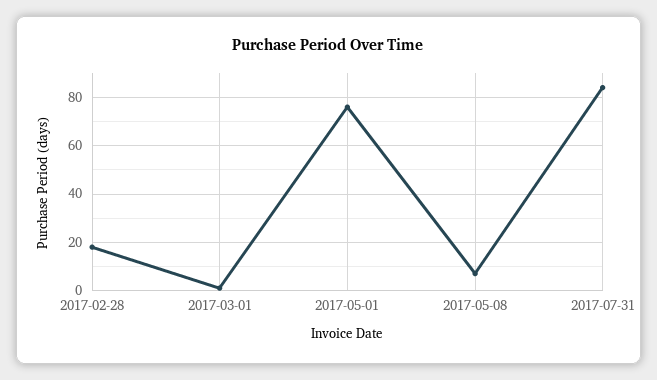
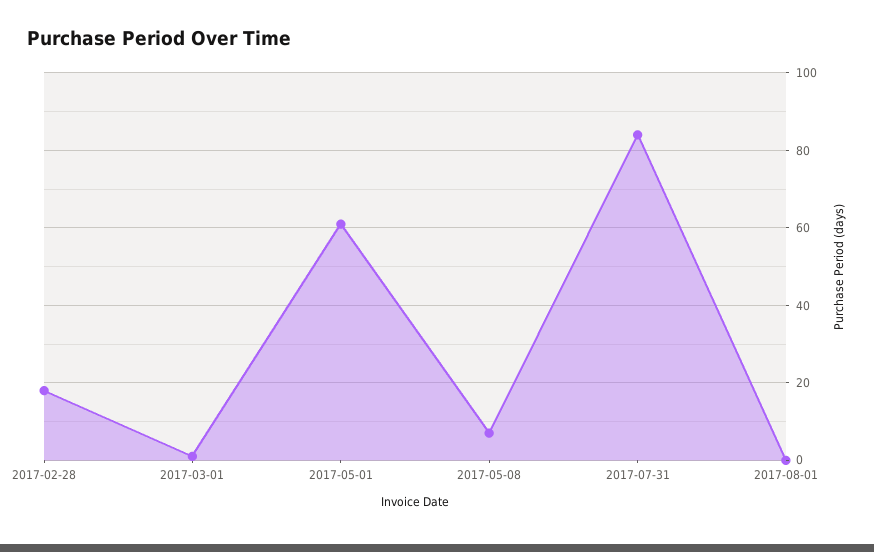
2017-05-01: 75 -> 60
2017-08-01: none -> 0

